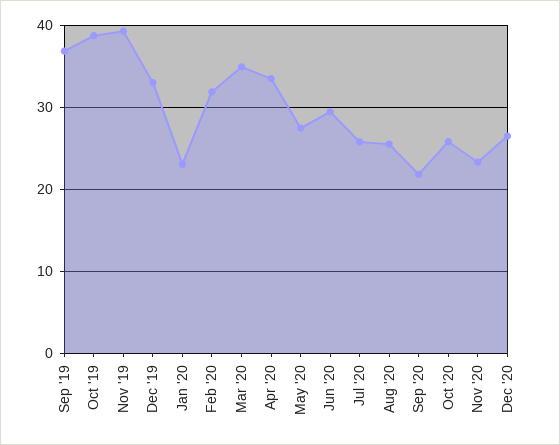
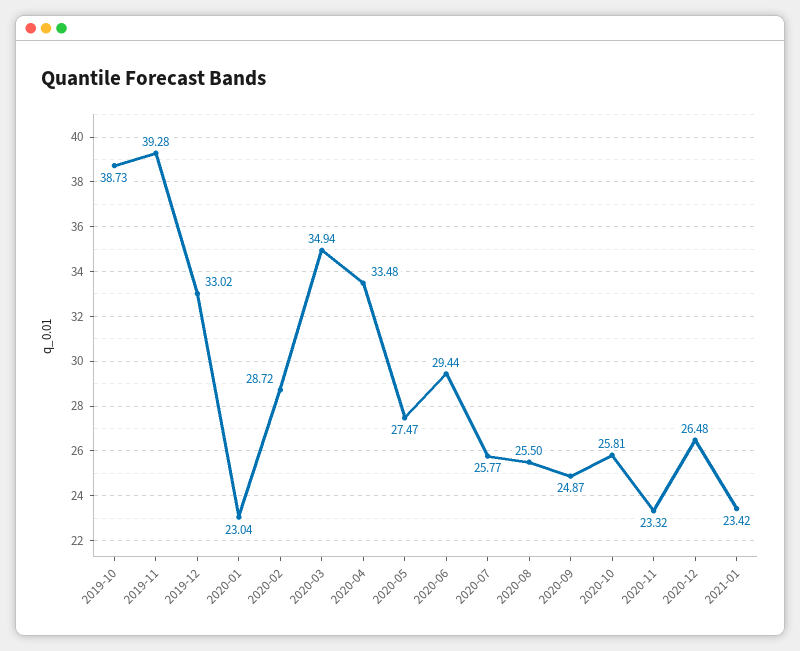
Sep '19: 37 -> none
Feb '20: 32 -> 28.72
Sep '20: 22 -> 24.87
2021-01: none -> 23.42

